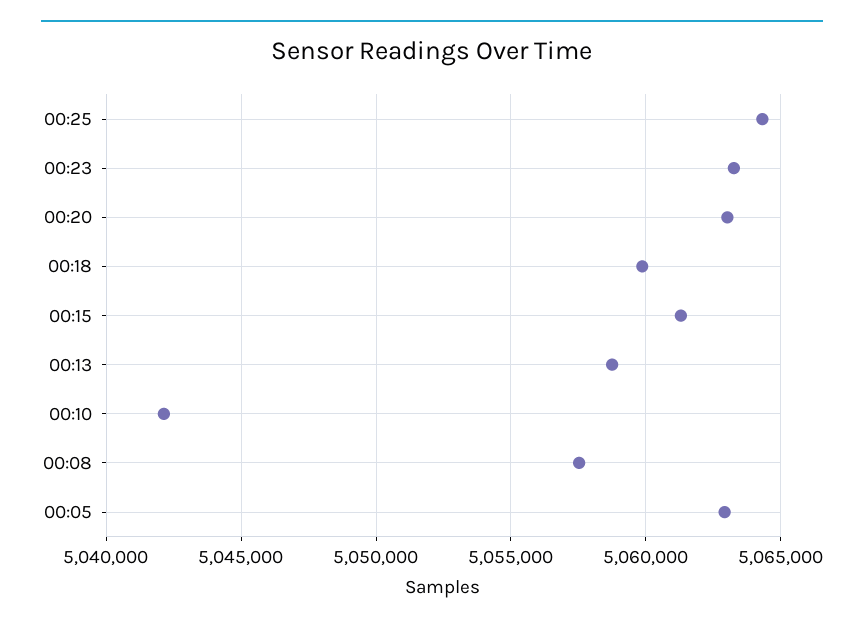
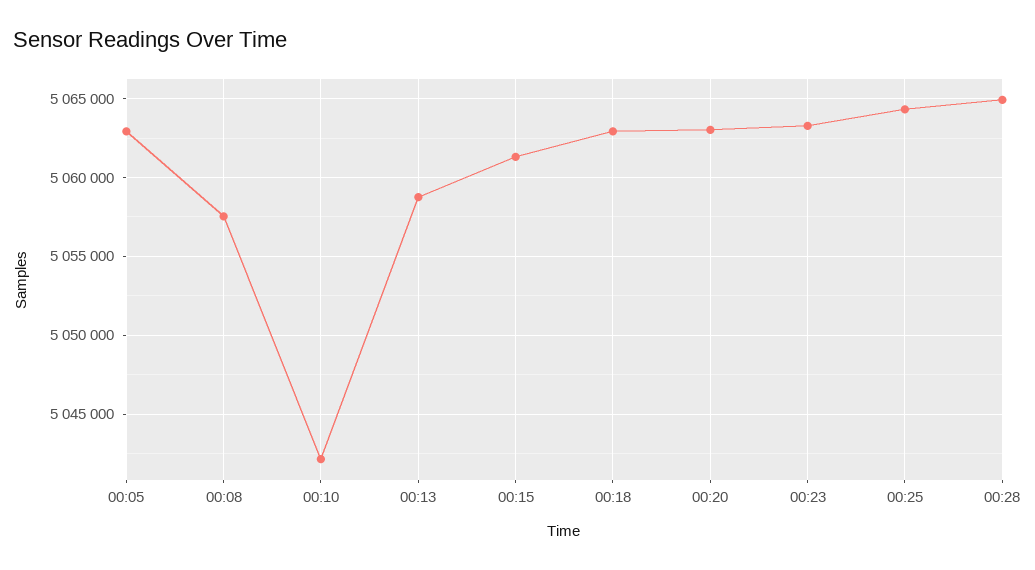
00:18: 5060000 -> 5063000
00:28: none -> 5065000

